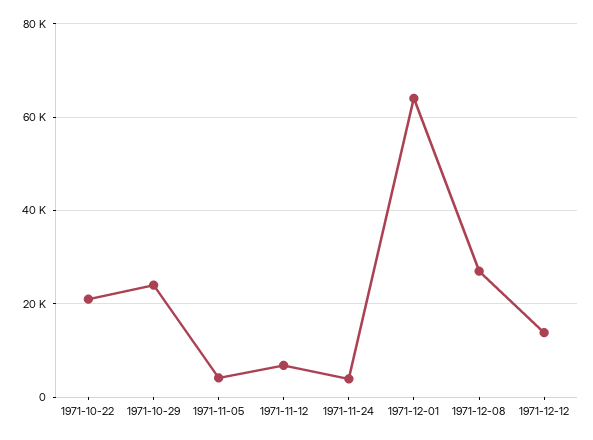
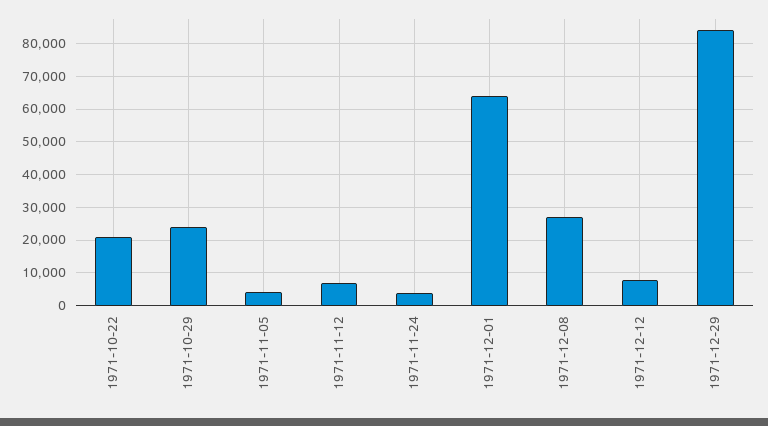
1971-12-12: 14000 -> 8000
1971-12-29: none -> 84000

